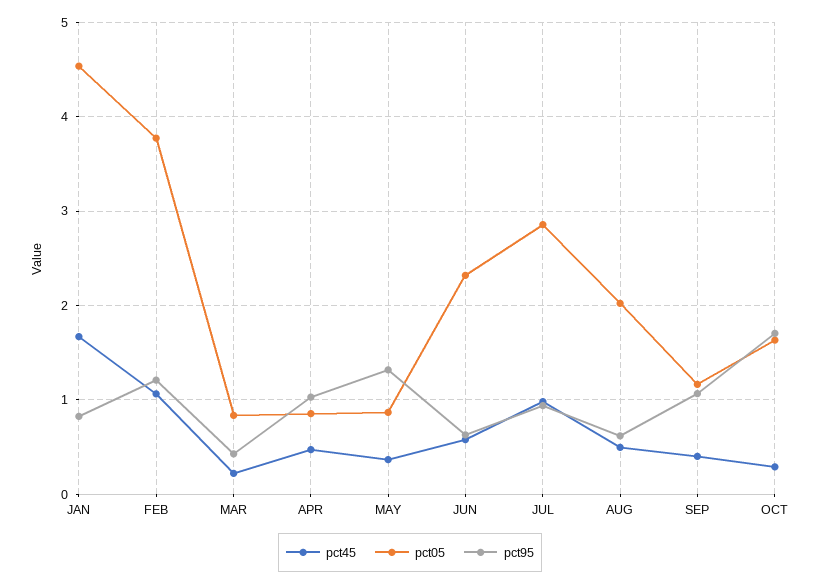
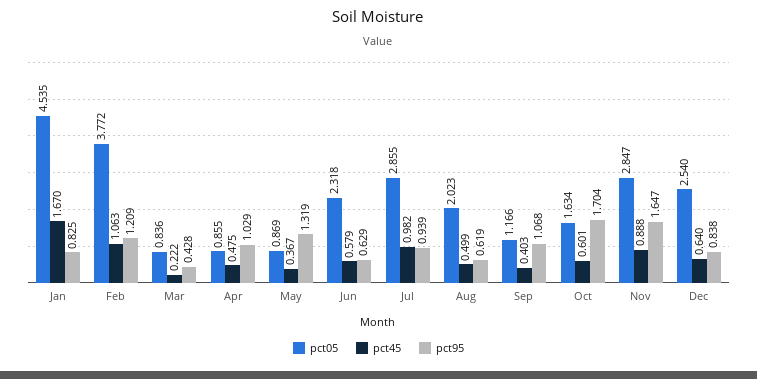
pct45, OCT: 0.3 -> 0.601
pct05, Nov: none -> 2.847
pct45, Nov: none -> 0.888
pct95, Nov: none -> 1.647
pct05, Dec: none -> 2.54
pct45, Dec: none -> 0.64
pct95, Dec: none -> 0.838

